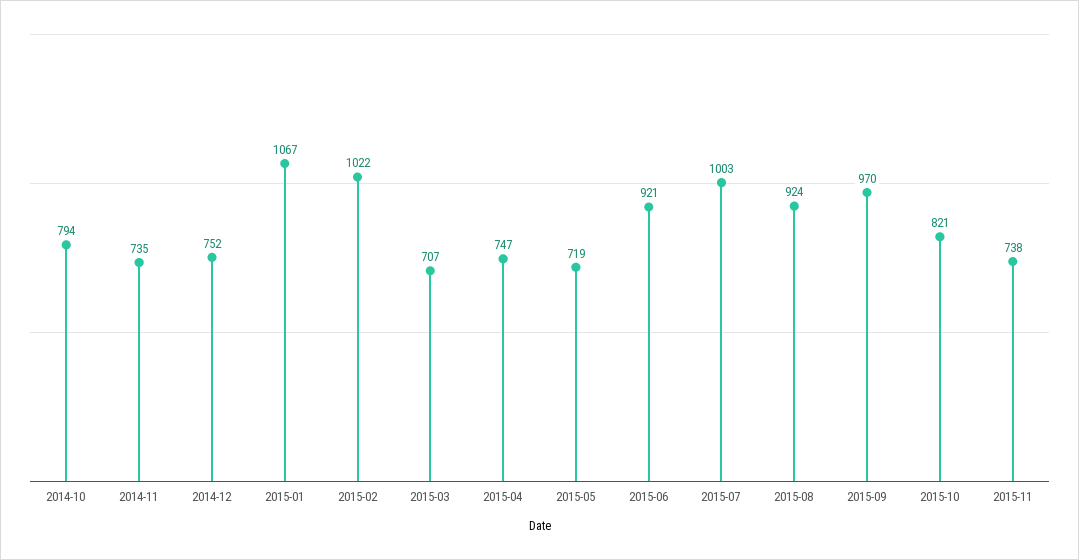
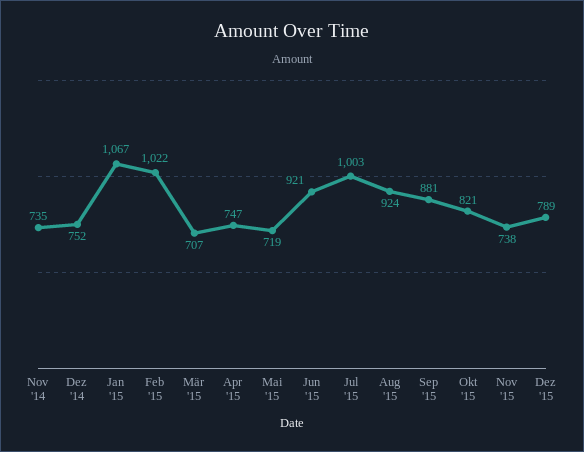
2014-10: 794 -> none
2015-09: 970 -> 881
Dez '15: none -> 789

